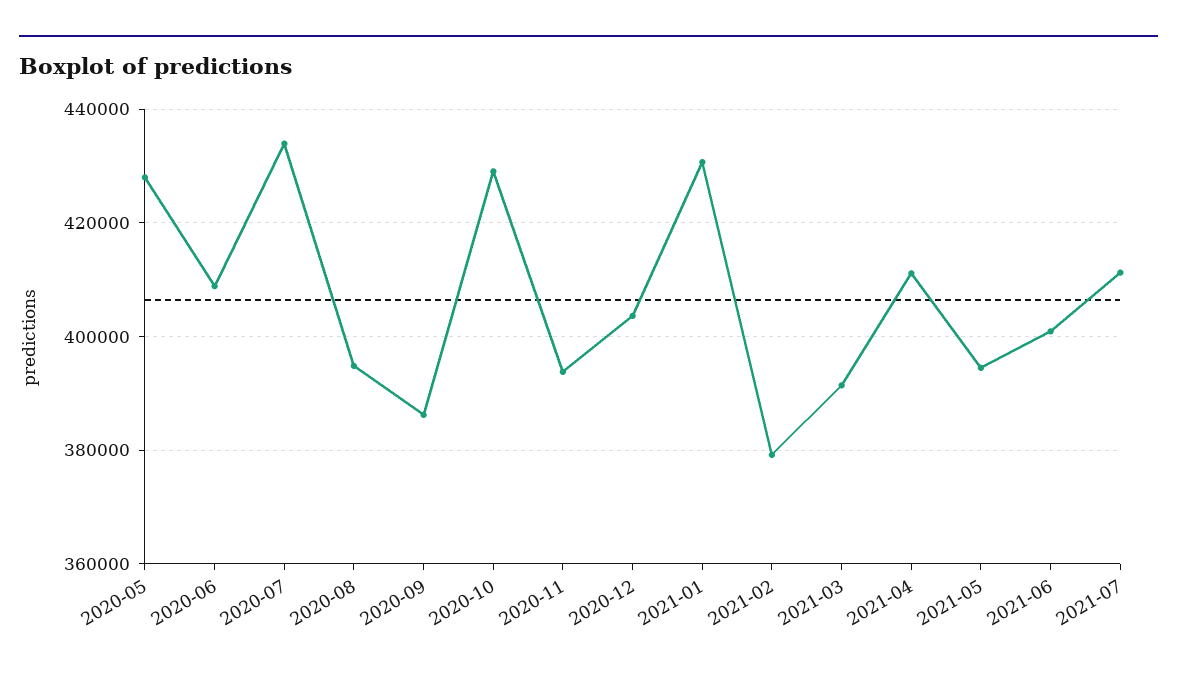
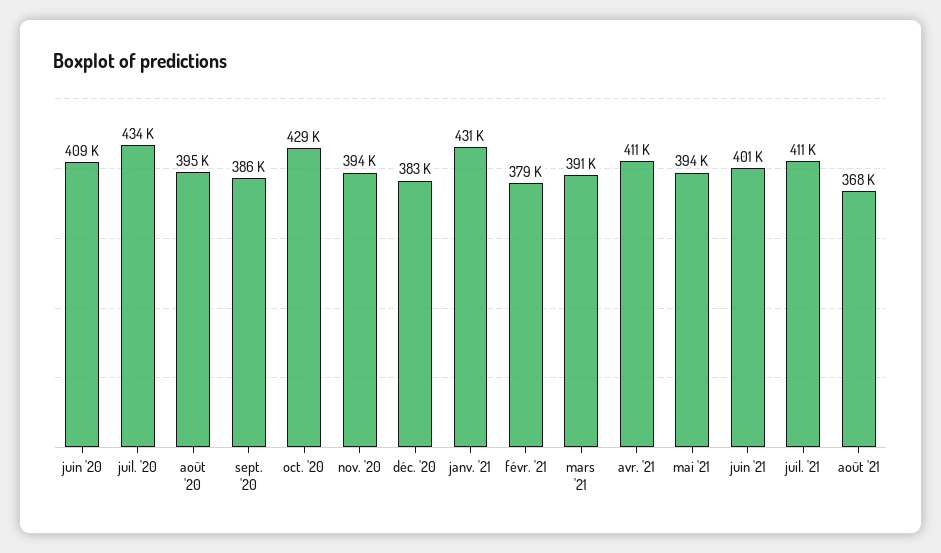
2020-05: 428000 -> none
2020-12: 404000 -> 383000
août '21: none -> 368000

